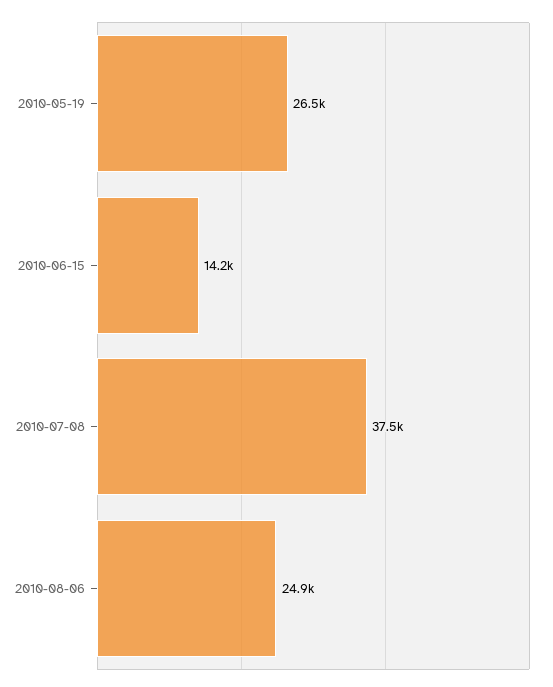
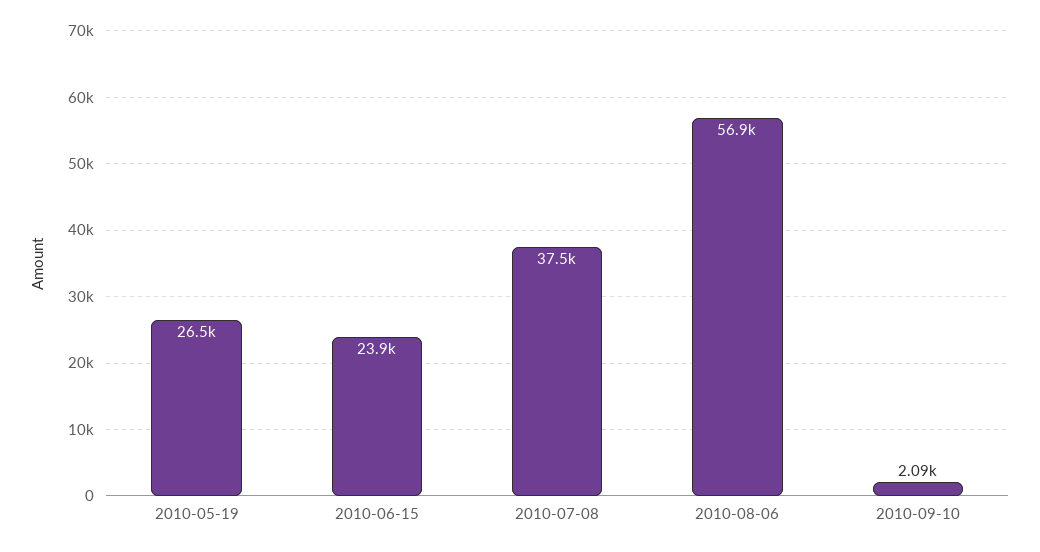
2010-06-15: 14200 -> 23900
2010-08-06: 24900 -> 56900
2010-09-10: none -> 2090

